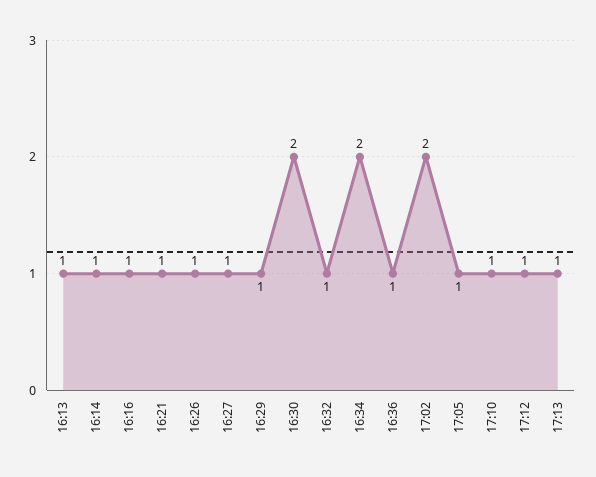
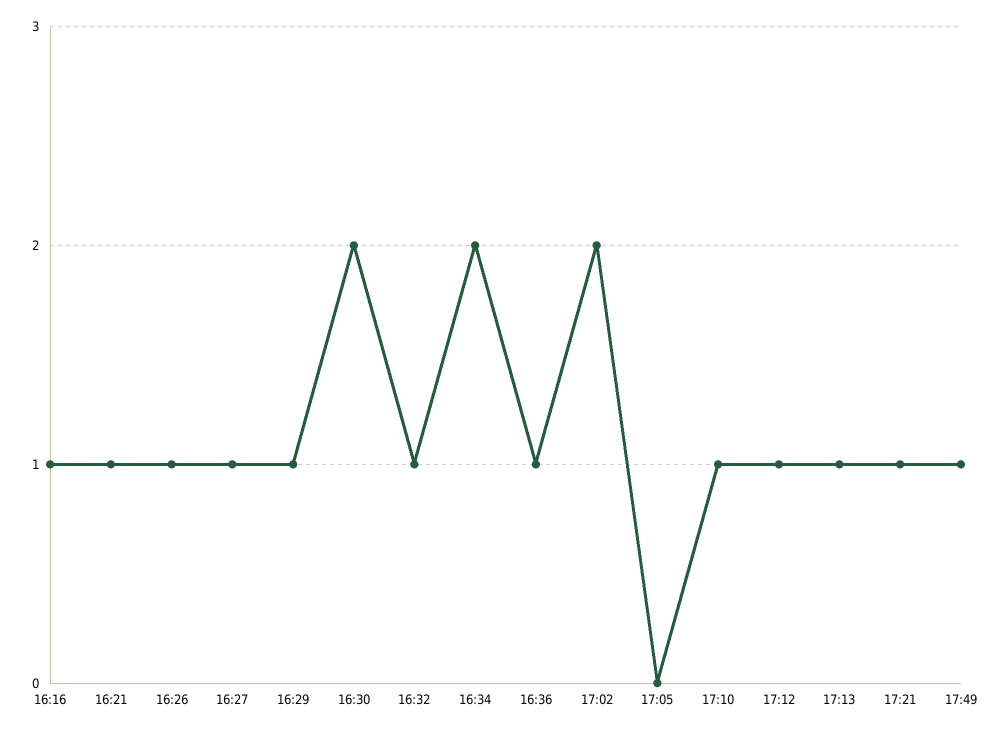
16:13: 1 -> none
16:14: 1 -> none
17:05: 1 -> 0
17:21: none -> 1
17:49: none -> 1

